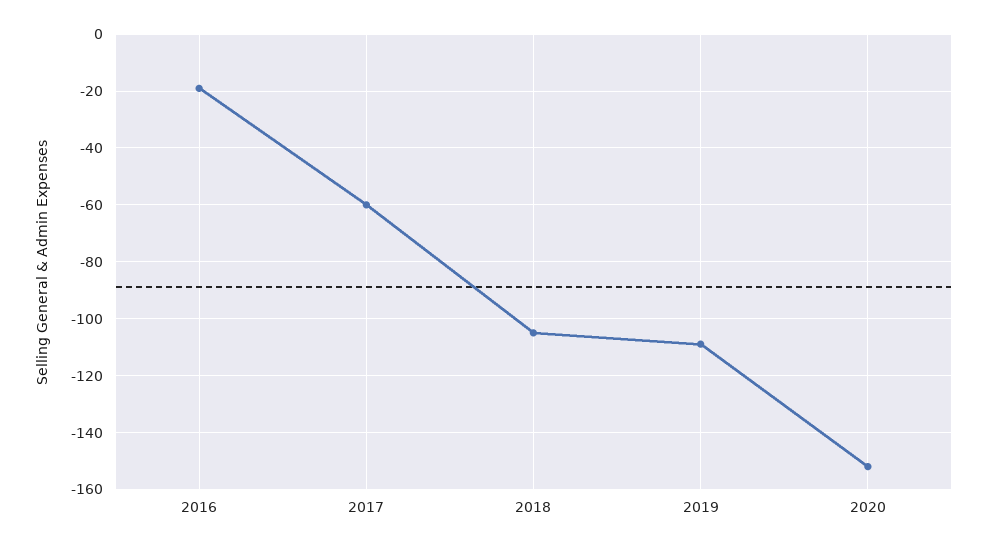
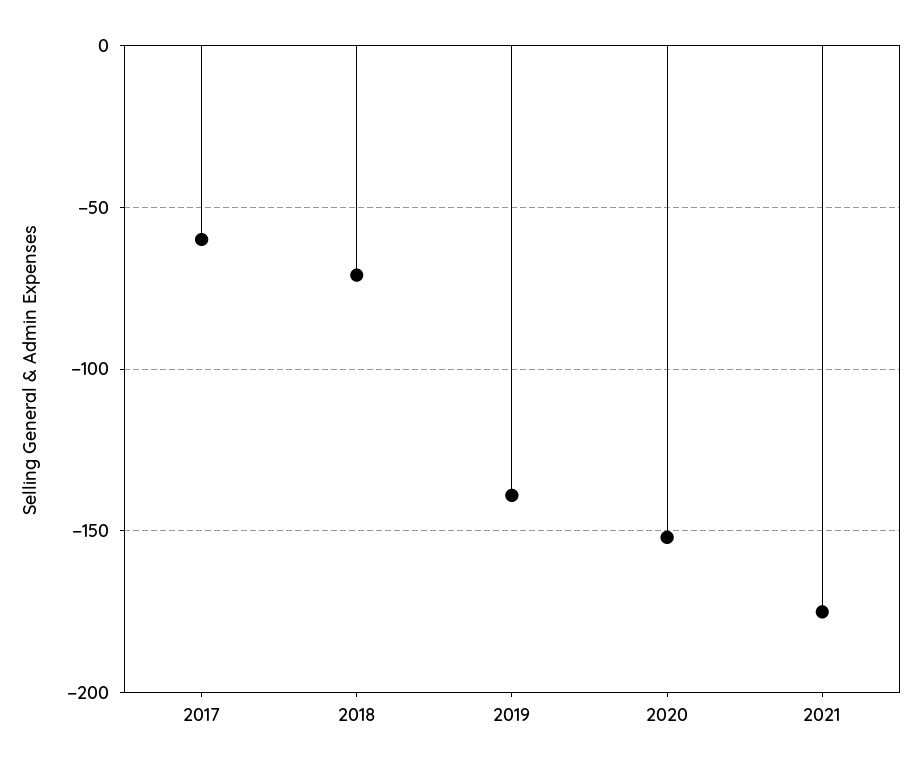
2016: -20 -> none
2018: -105 -> -70
2019: -110 -> -140
2021: none -> -175

